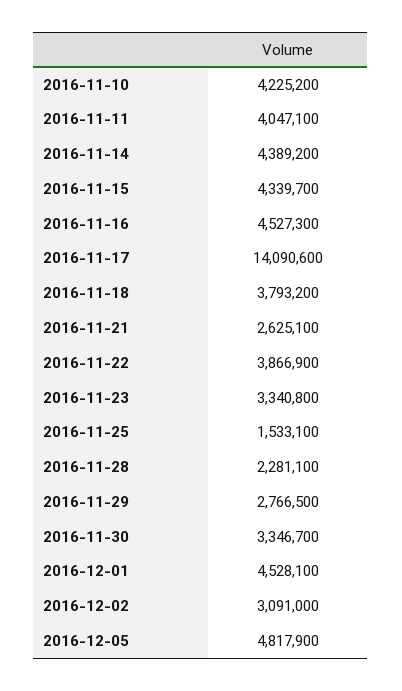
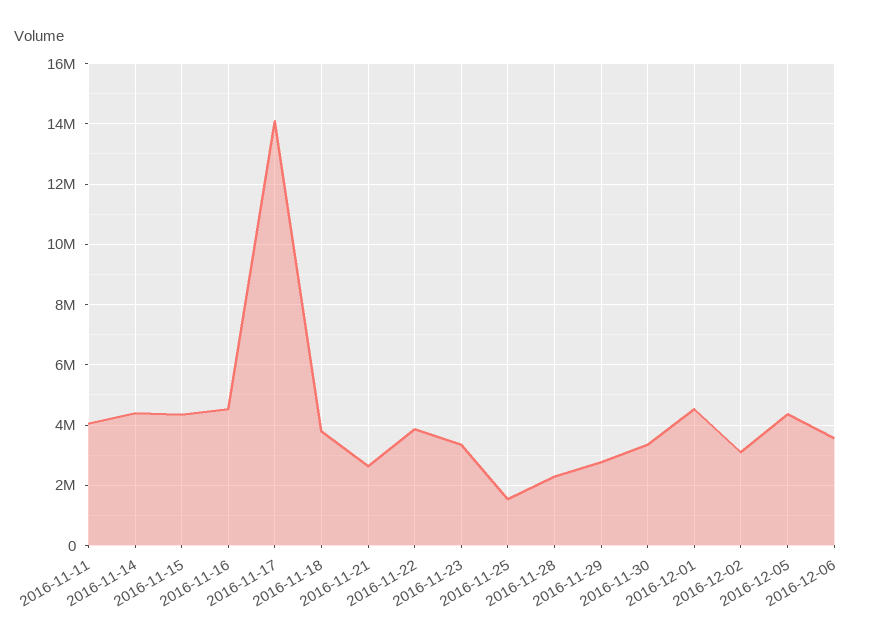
2016-11-10: 4225200 -> none
2016-12-05: 4817900 -> 4400000
2016-12-06: none -> 3600000

